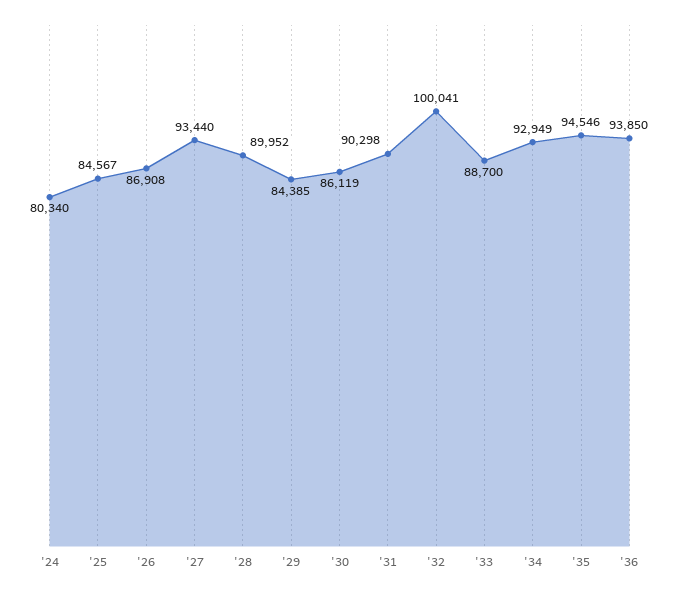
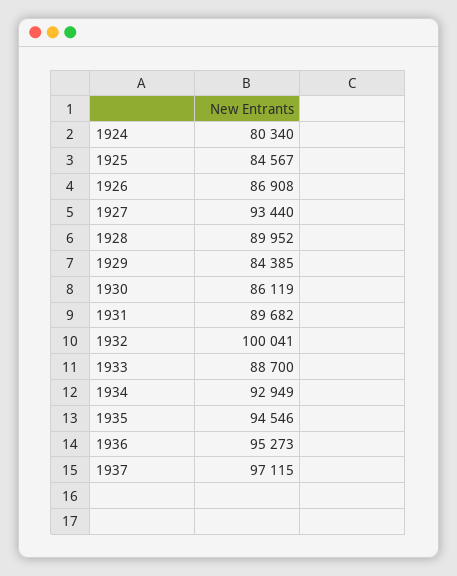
'31: 90298 -> 89682
'36: 93850 -> 95273
1937: none -> 97115

